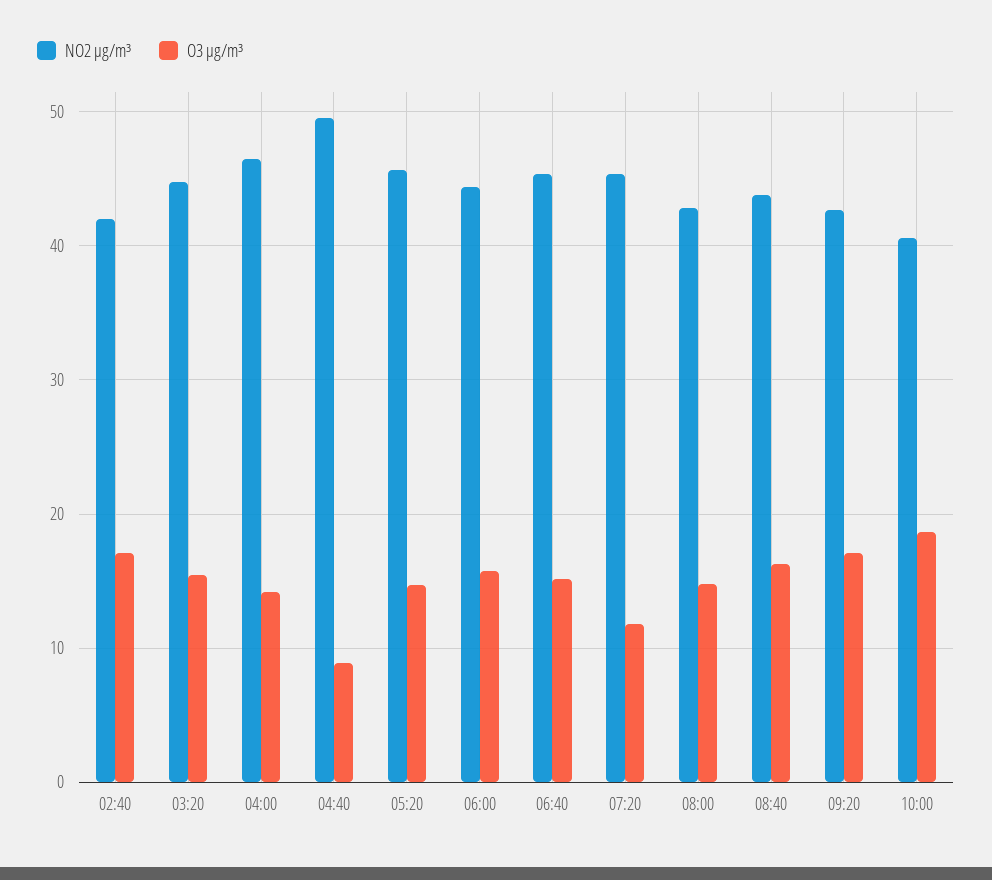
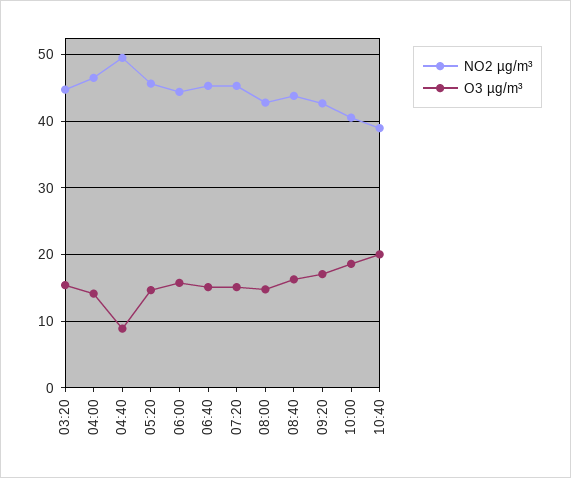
NO2 µg/m³, 02:40: 42 -> none
O3 µg/m³, 02:40: 17 -> none
O3 µg/m³, 07:20: 12 -> 15
NO2 µg/m³, 10:40: none -> 39
O3 µg/m³, 10:40: none -> 20

